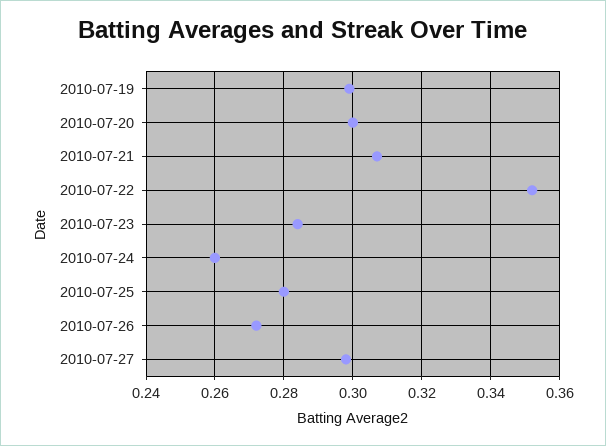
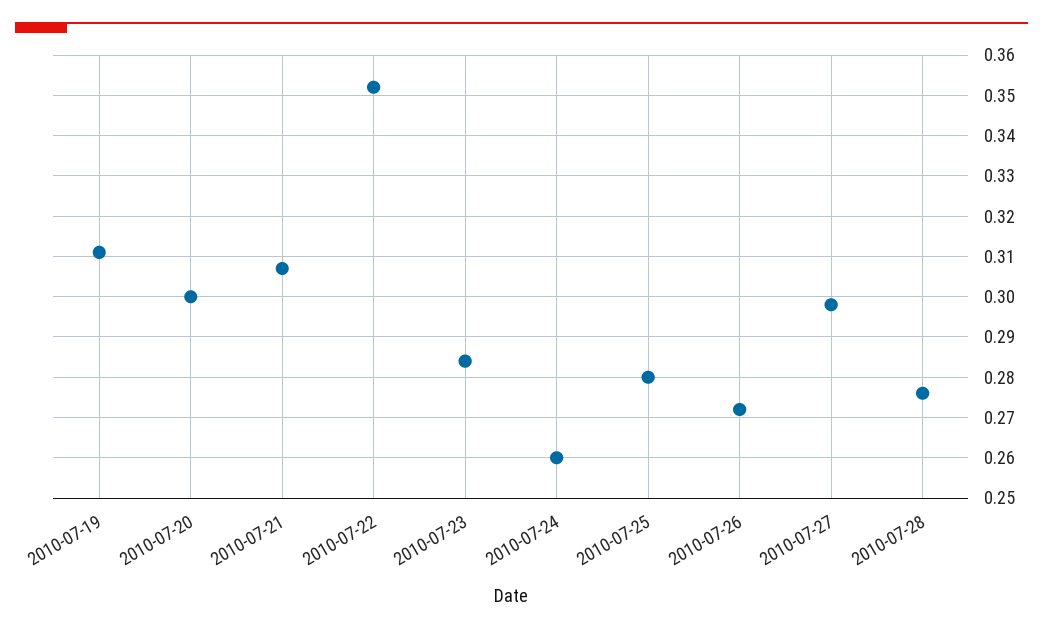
2010-07-19: 0.3 -> 0.31
2010-07-28: none -> 0.275

